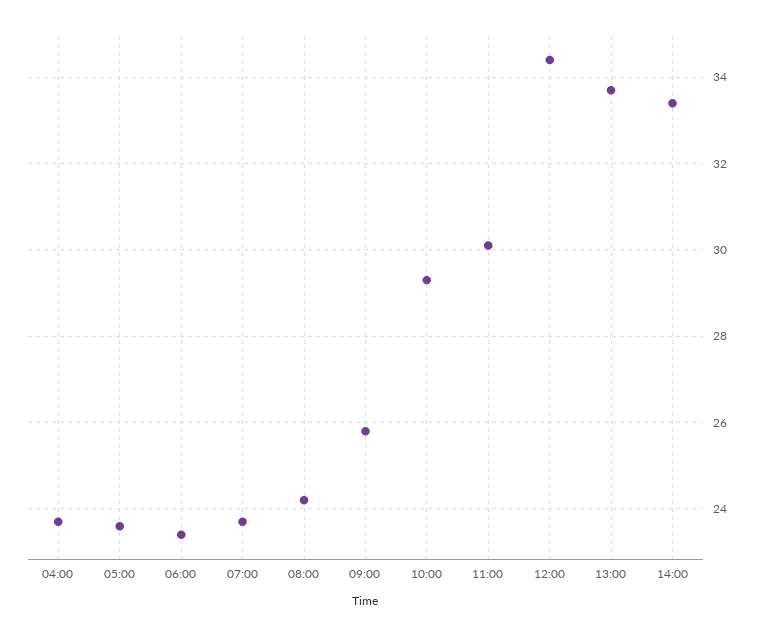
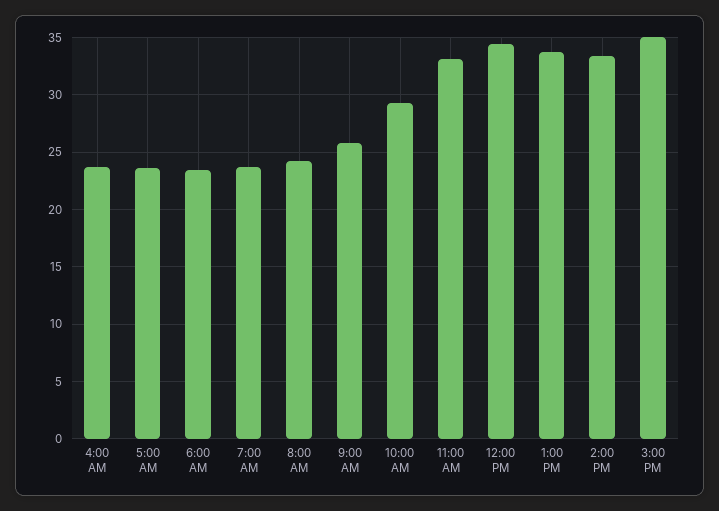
11:00: 30 -> 33
3:00 PM: none -> 35

